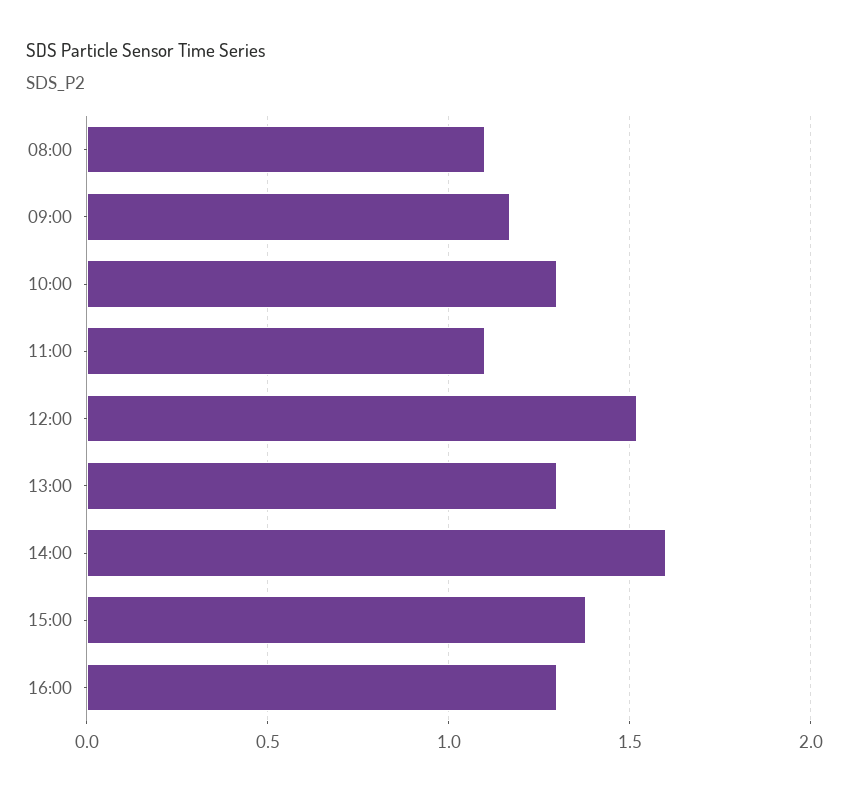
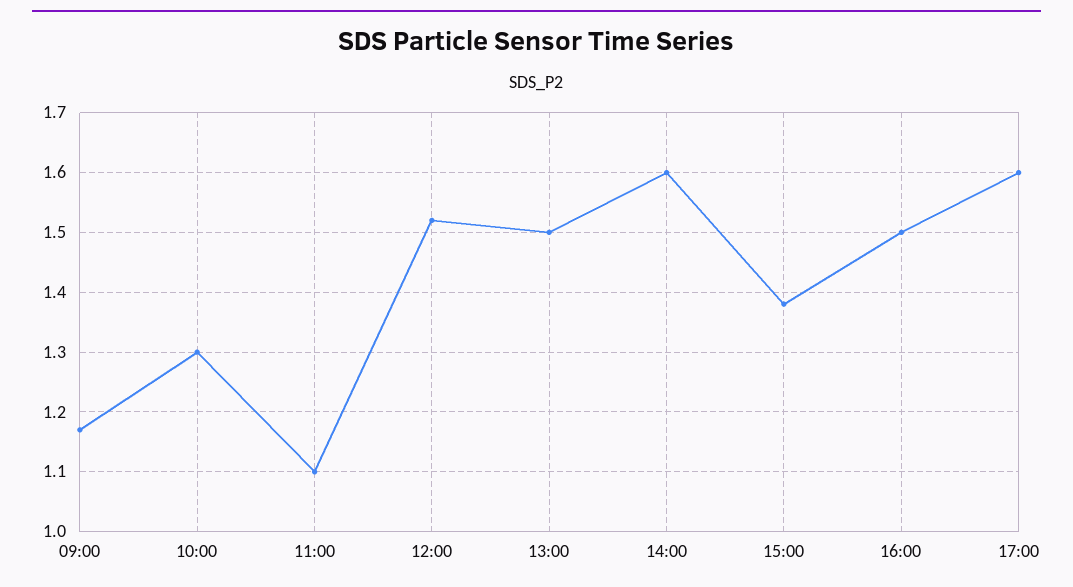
08:00: 1.1 -> none
13:00: 1.3 -> 1.5
16:00: 1.3 -> 1.5
17:00: none -> 1.6

